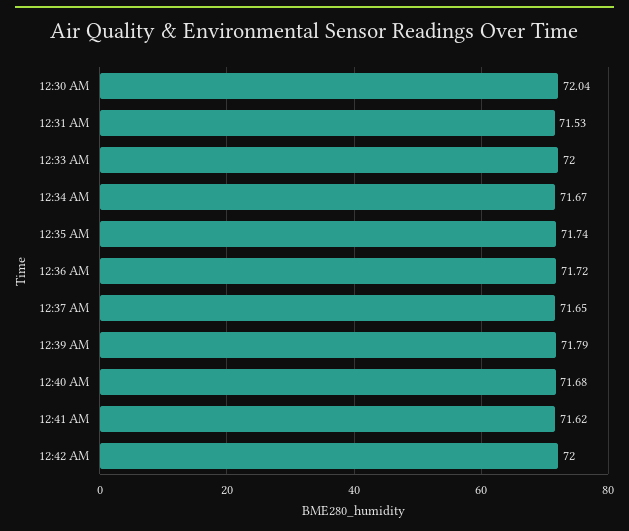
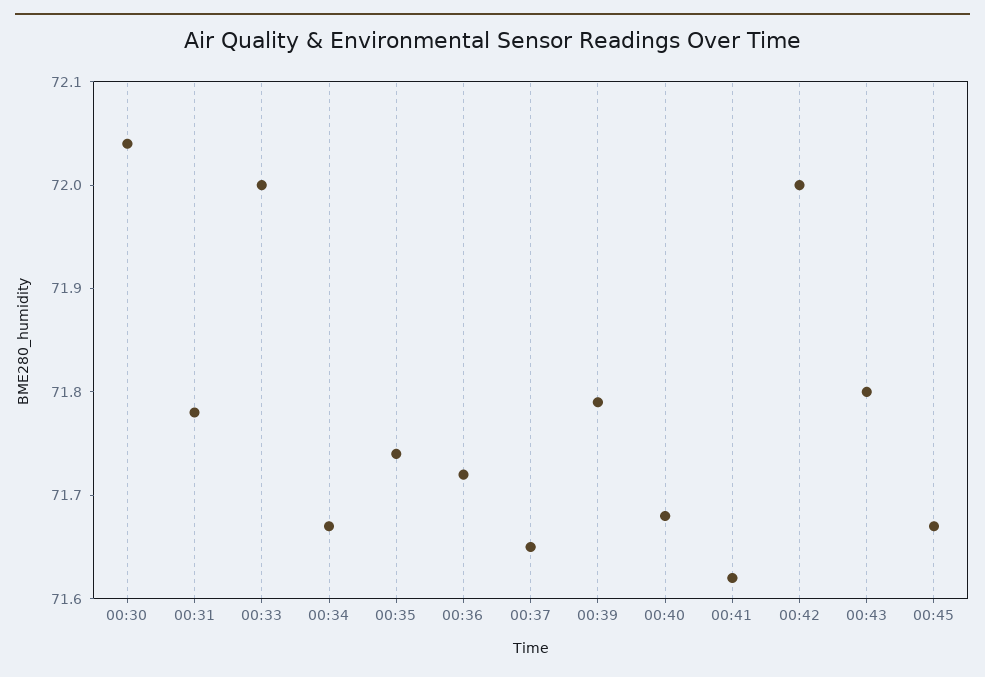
12:31 AM: 71.53 -> 71.78
00:43: none -> 71.8
00:45: none -> 71.67

